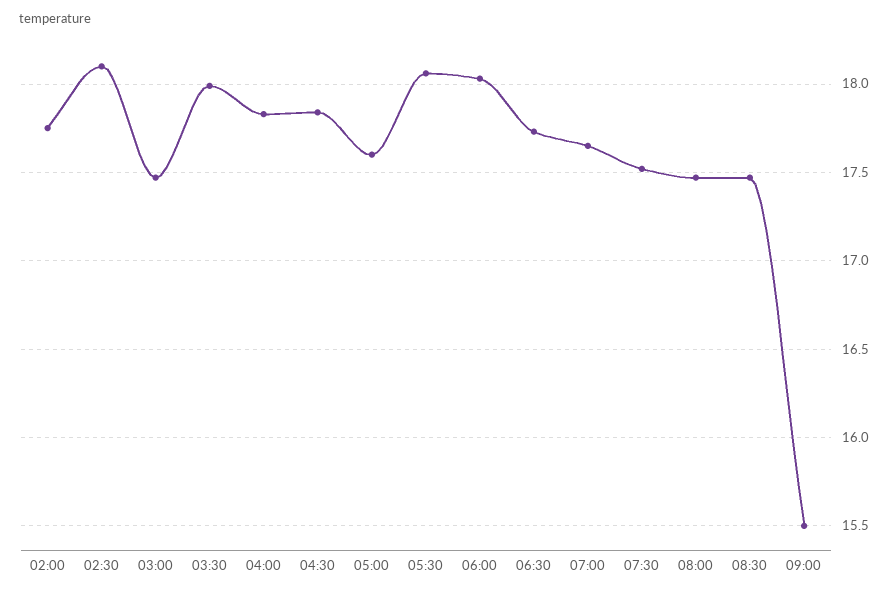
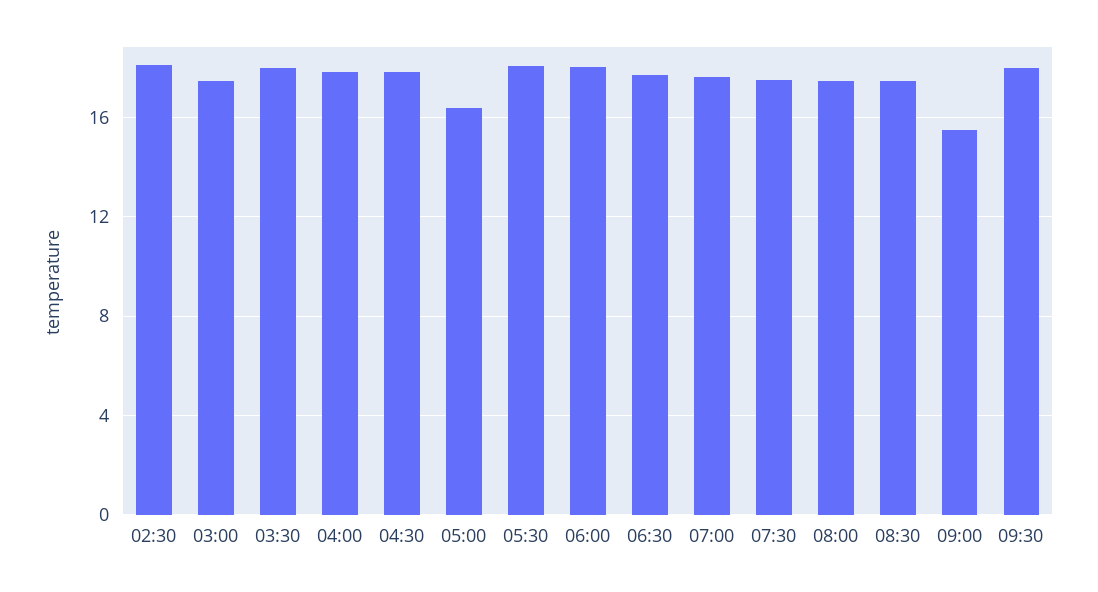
02:00: 17.75 -> none
05:00: 17.6 -> 16.5
09:30: none -> 18

